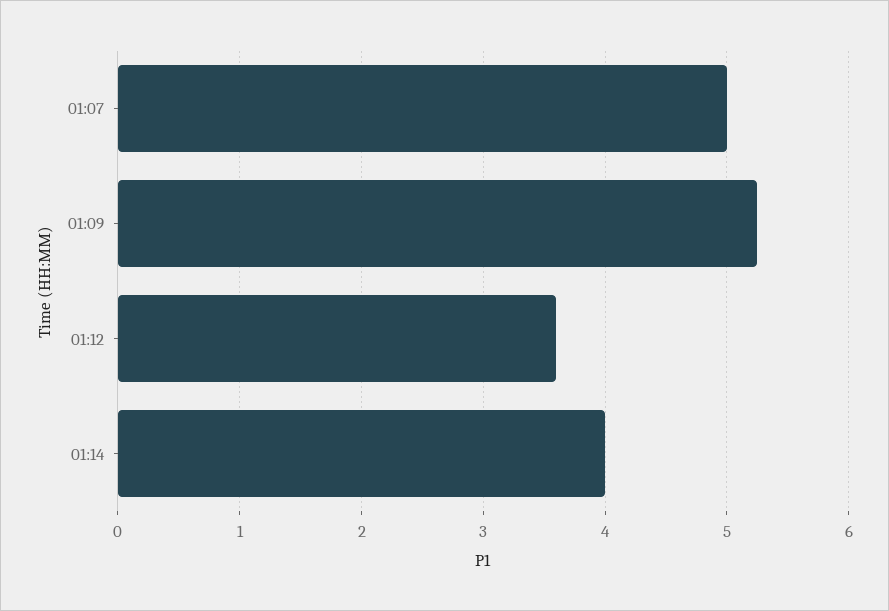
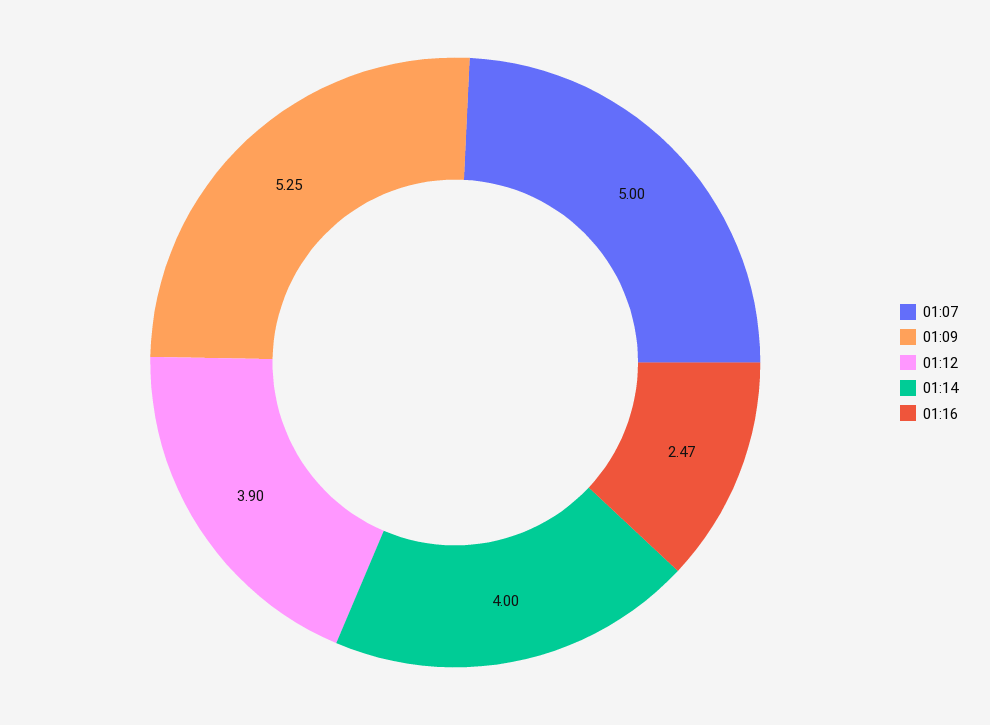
01:12: 3.6 -> 3.9
01:16: none -> 2.47

